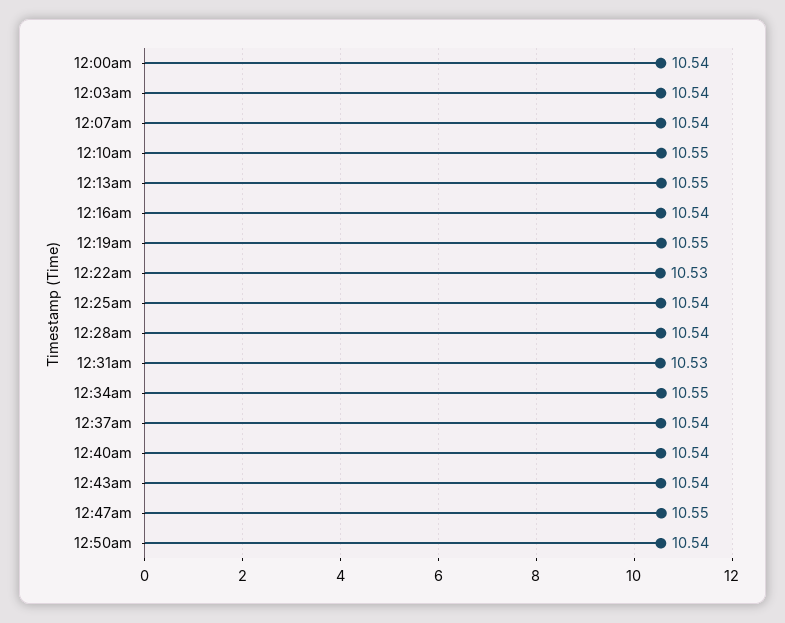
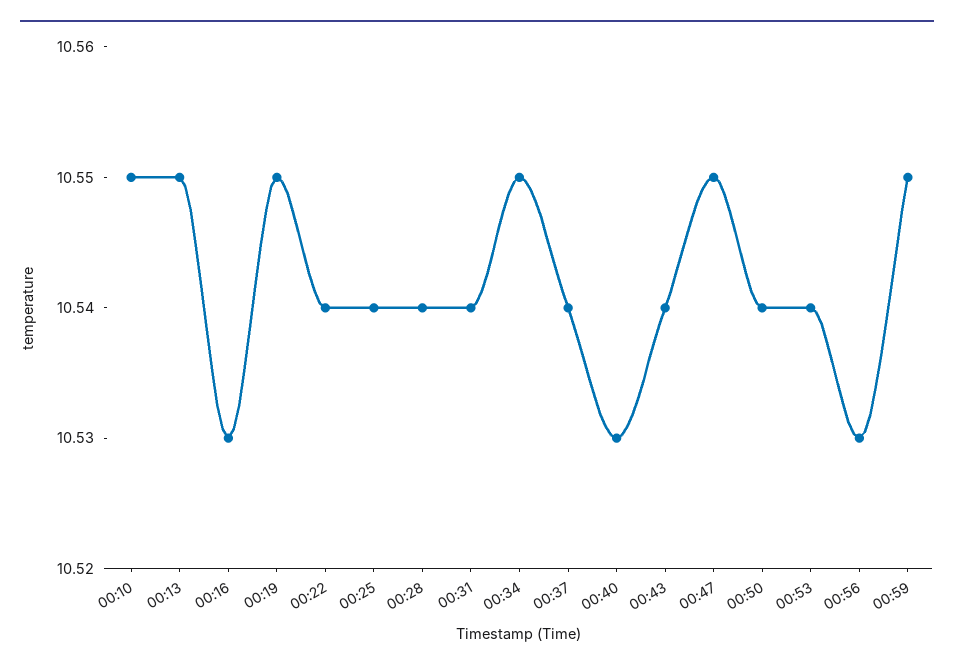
12:00am: 10.54 -> none
12:03am: 10.54 -> none
12:07am: 10.54 -> none
12:16am: 10.54 -> 10.53
12:22am: 10.53 -> 10.54
12:31am: 10.53 -> 10.54
12:40am: 10.54 -> 10.53
00:53: none -> 10.54
00:56: none -> 10.53
00:59: none -> 10.55

